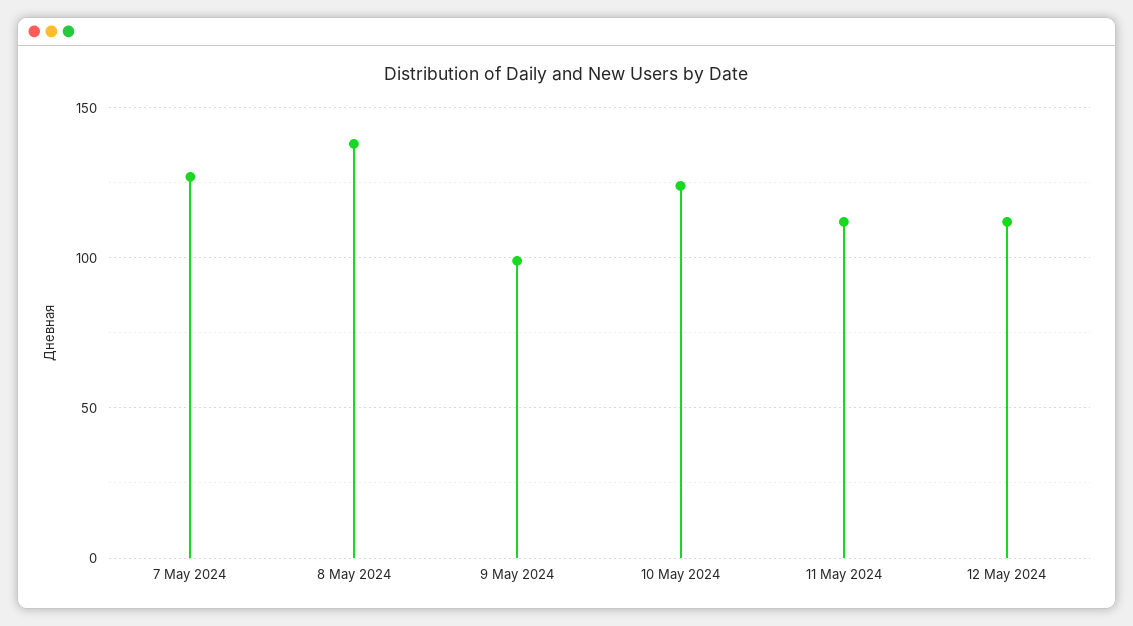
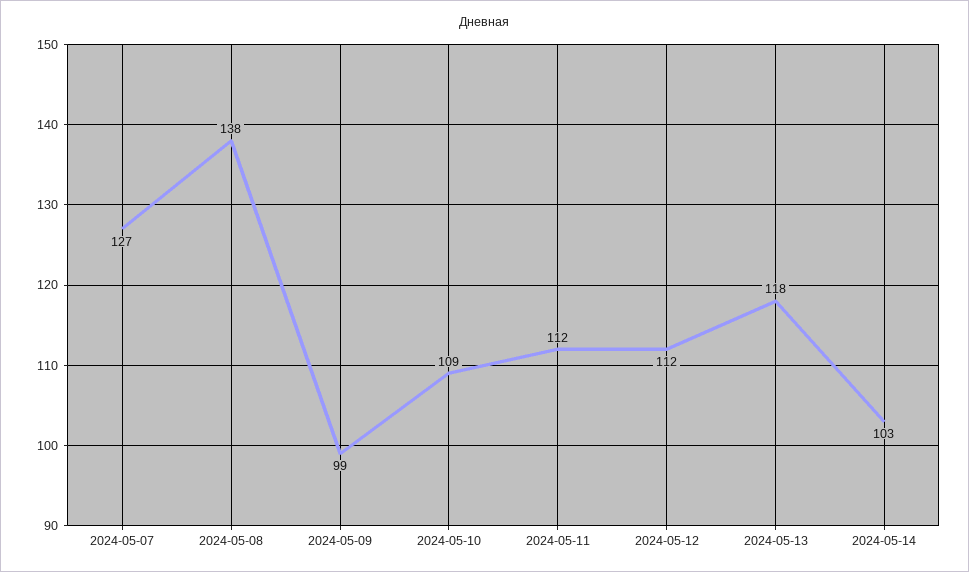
10 May 2024: 125 -> 109
2024-05-13: none -> 118
2024-05-14: none -> 103

